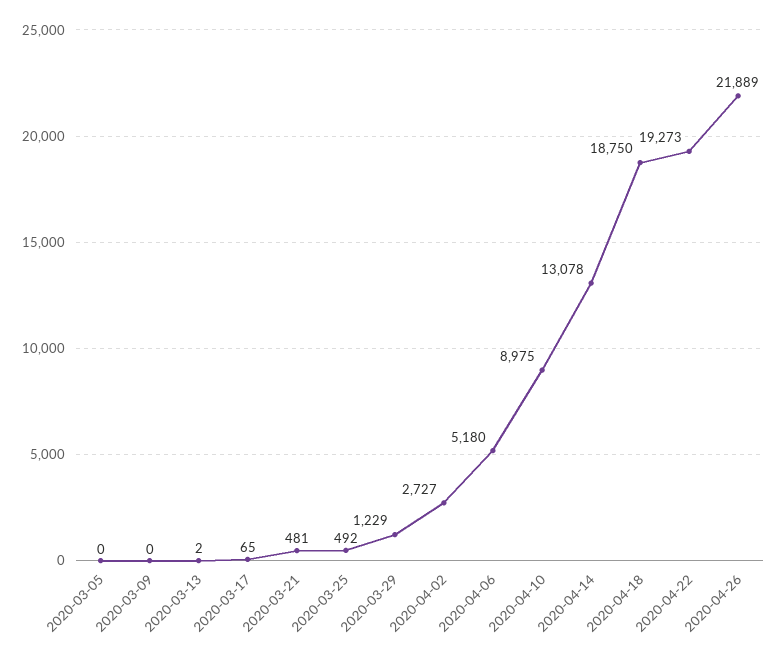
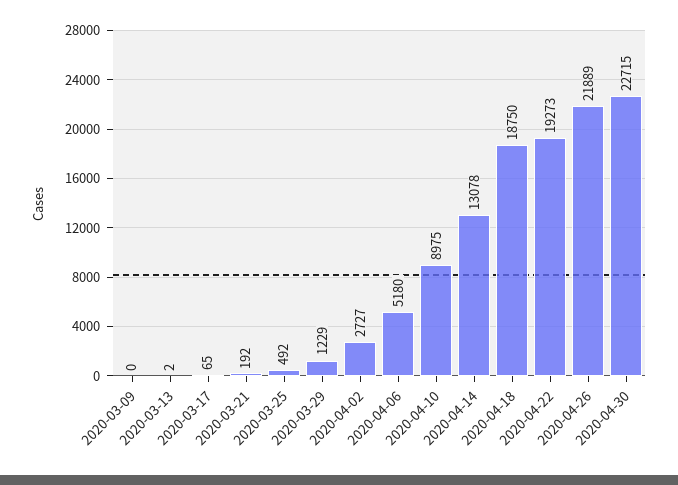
2020-03-05: 0 -> none
2020-03-21: 481 -> 192
2020-04-30: none -> 22715

